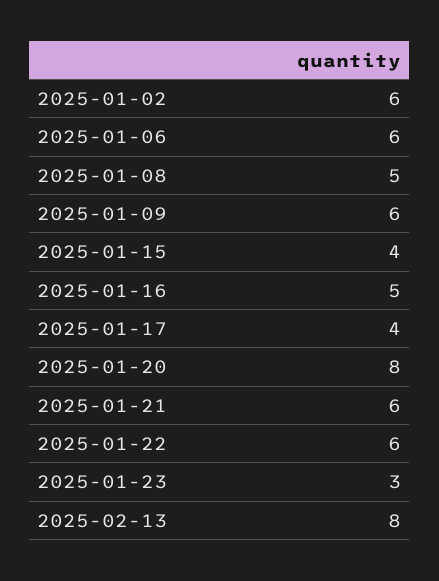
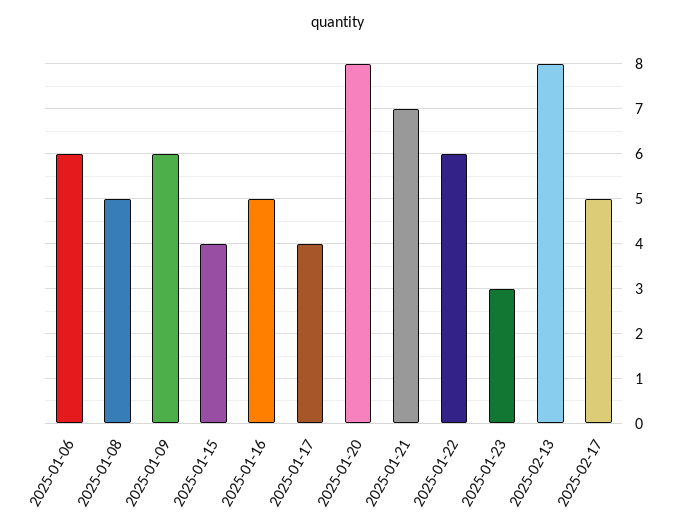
2025-01-02: 6 -> none
2025-01-21: 6 -> 7
2025-02-17: none -> 5

